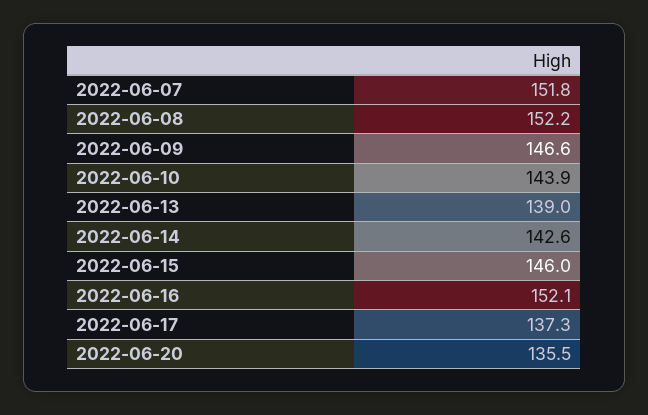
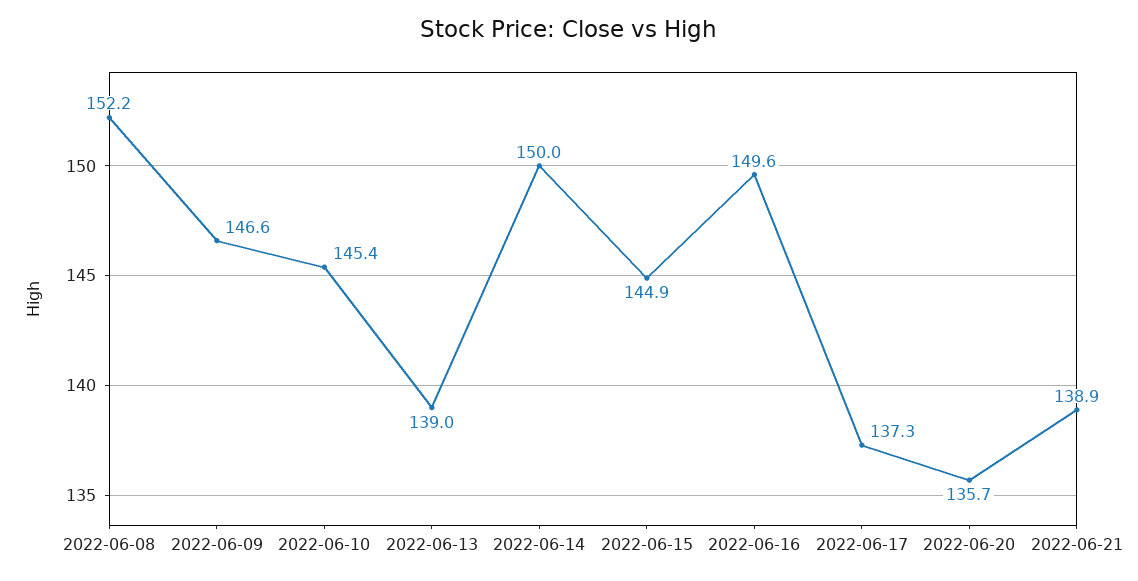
2022-06-07: 151.8 -> none
2022-06-10: 143.9 -> 145.4
2022-06-14: 142.6 -> 150
2022-06-15: 146 -> 144.9
2022-06-16: 152.1 -> 149.6
2022-06-20: 135.5 -> 135.7
2022-06-21: none -> 138.9

